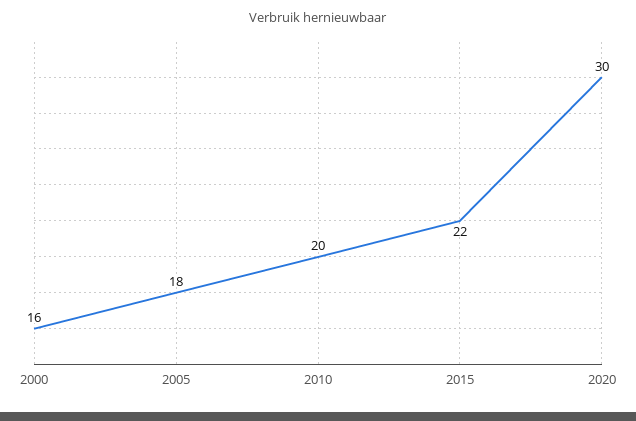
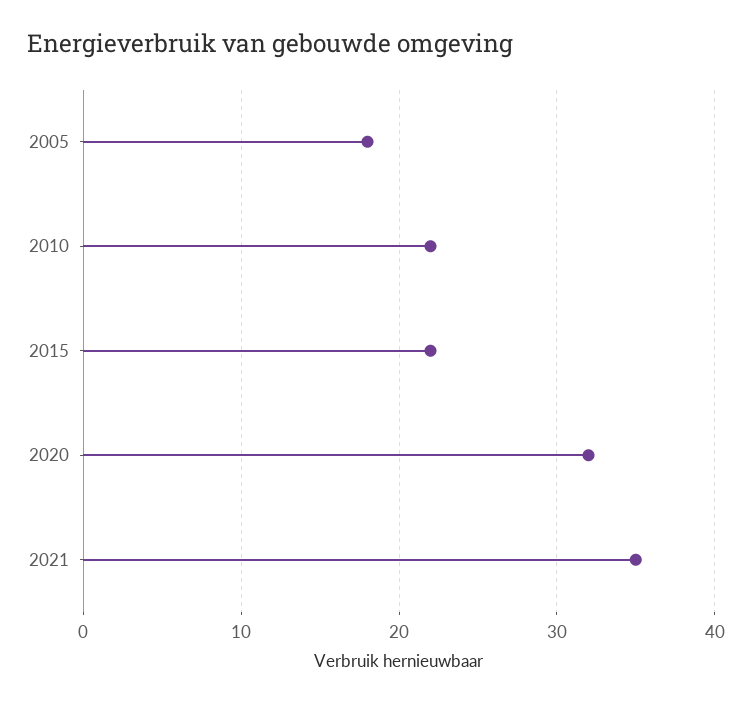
2000: 16 -> none
2010: 20 -> 22
2020: 30 -> 32
2021: none -> 35

